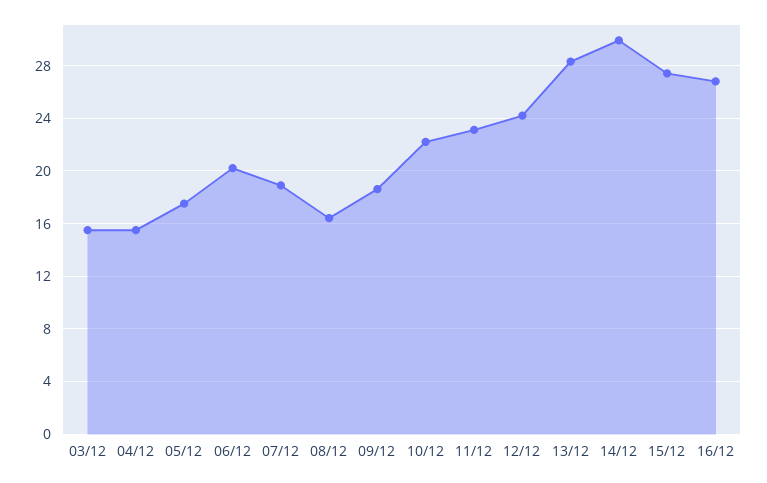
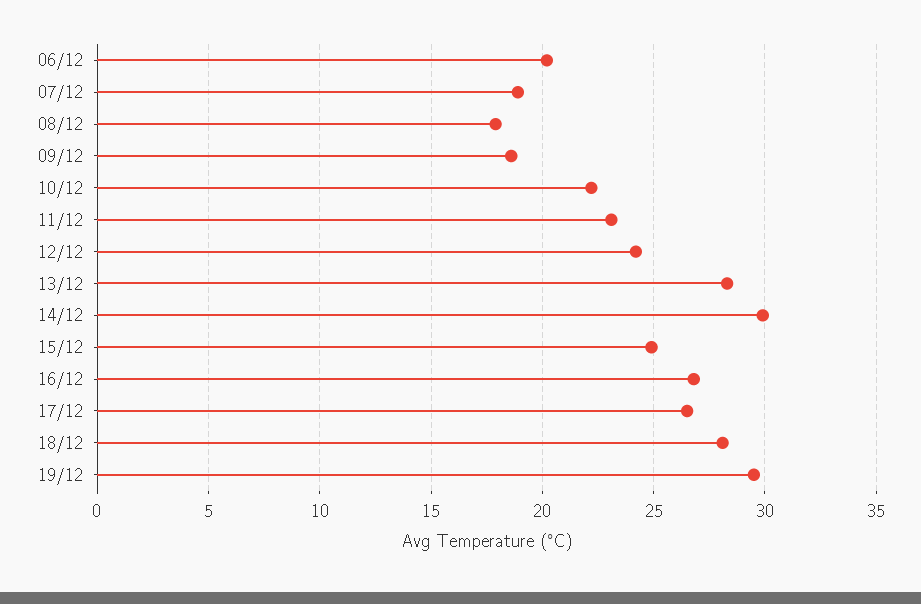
03/12: 15.5 -> none
04/12: 15.5 -> none
05/12: 17.5 -> none
08/12: 16.5 -> 18
15/12: 27.5 -> 25
17/12: none -> 26.5
18/12: none -> 28
19/12: none -> 29.5

